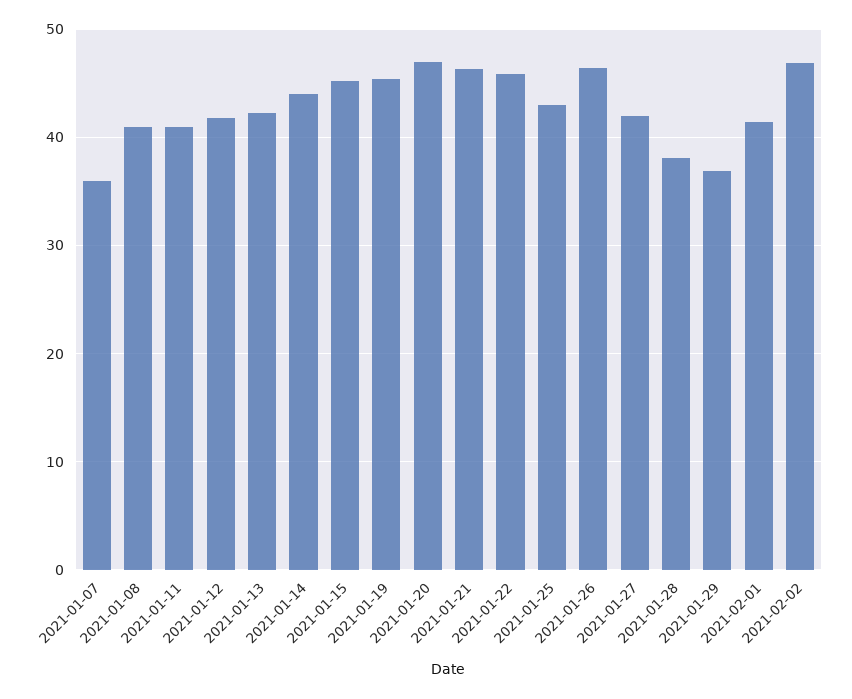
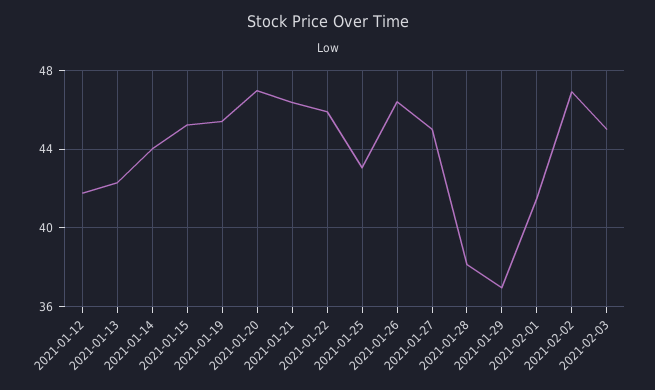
2021-01-07: 36 -> none
2021-01-08: 41 -> none
2021-01-11: 41 -> none
2021-01-27: 42 -> 45
2021-02-03: none -> 45

